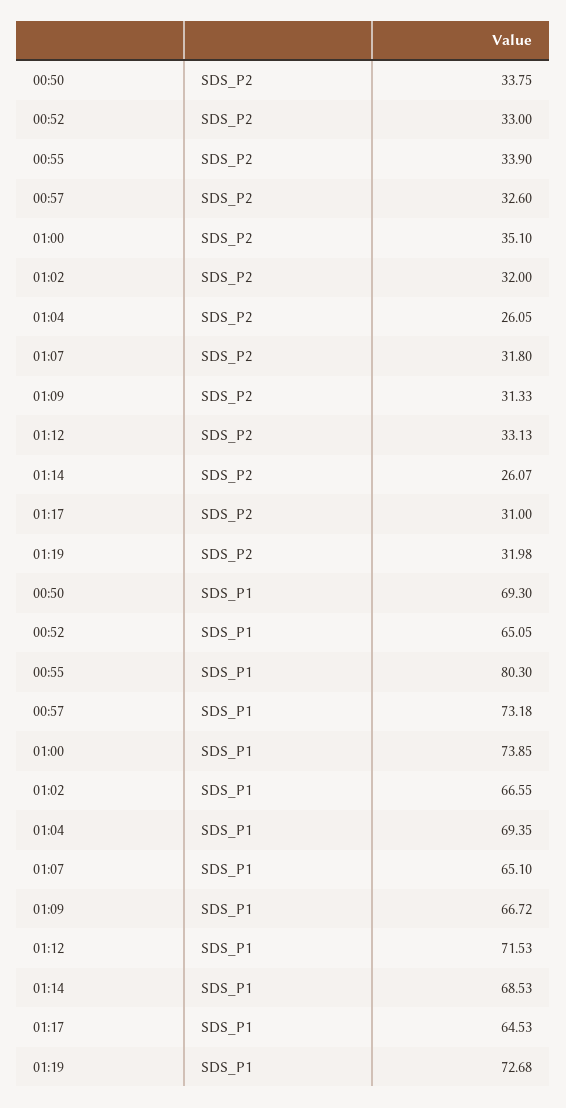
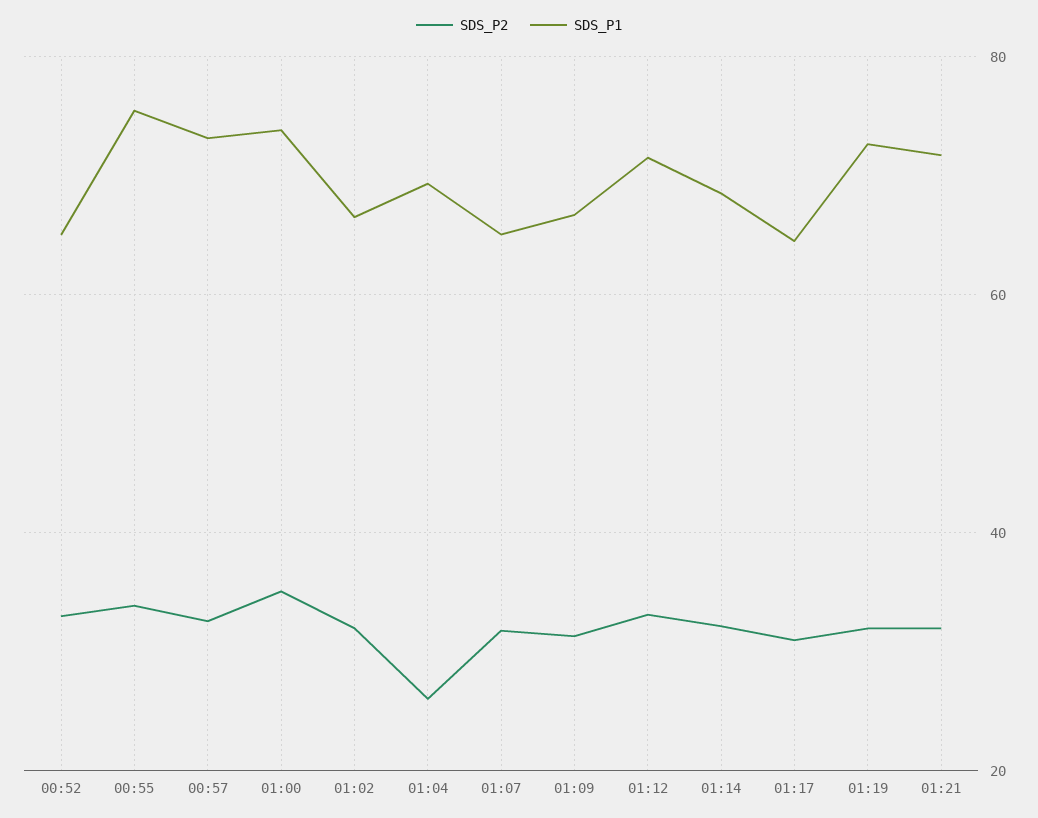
SDS_P2, 00:50: 33.75 -> none
SDS_P2, 01:14: 26.07 -> 32
SDS_P1, 00:50: 69.3 -> none
SDS_P1, 00:55: 80.3 -> 76
SDS_P2, 01:21: none -> 32
SDS_P1, 01:21: none -> 72

